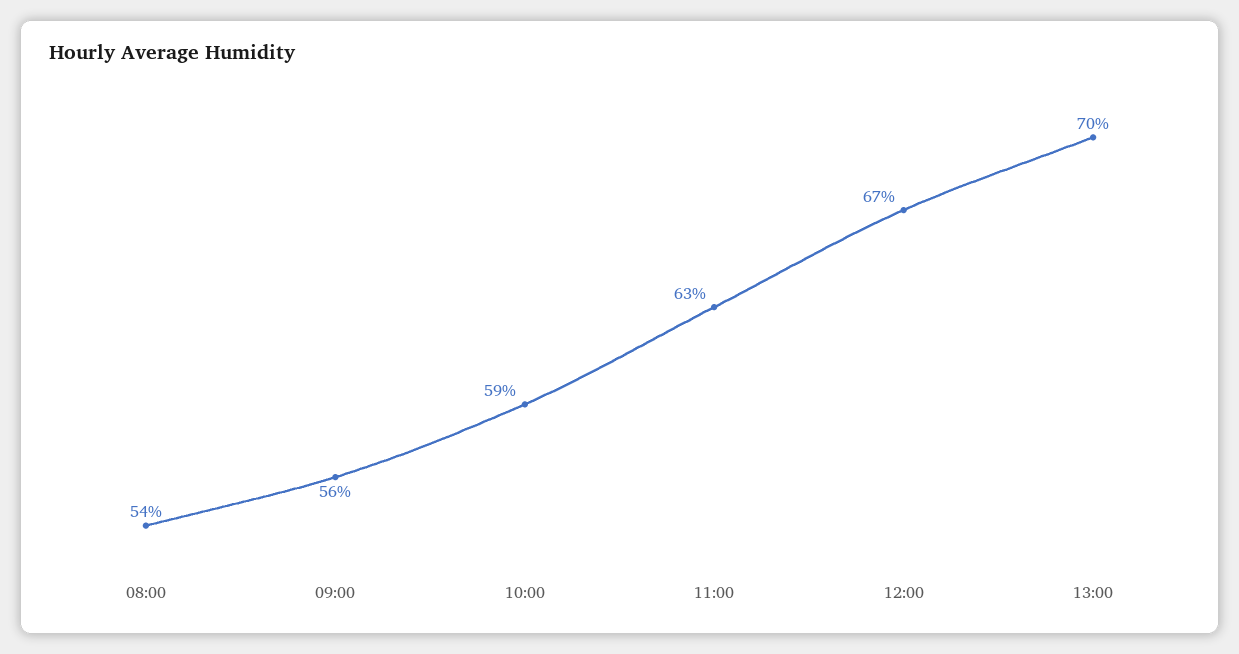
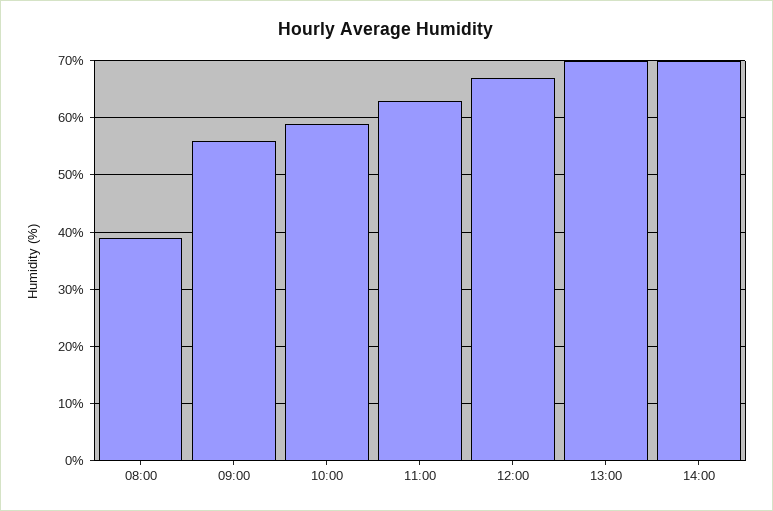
08:00: 54 -> 40
14:00: none -> 70

